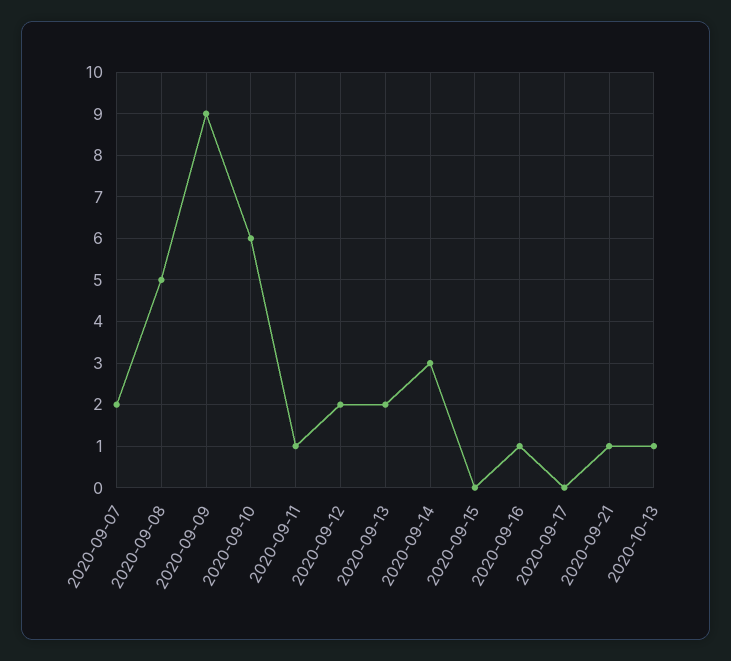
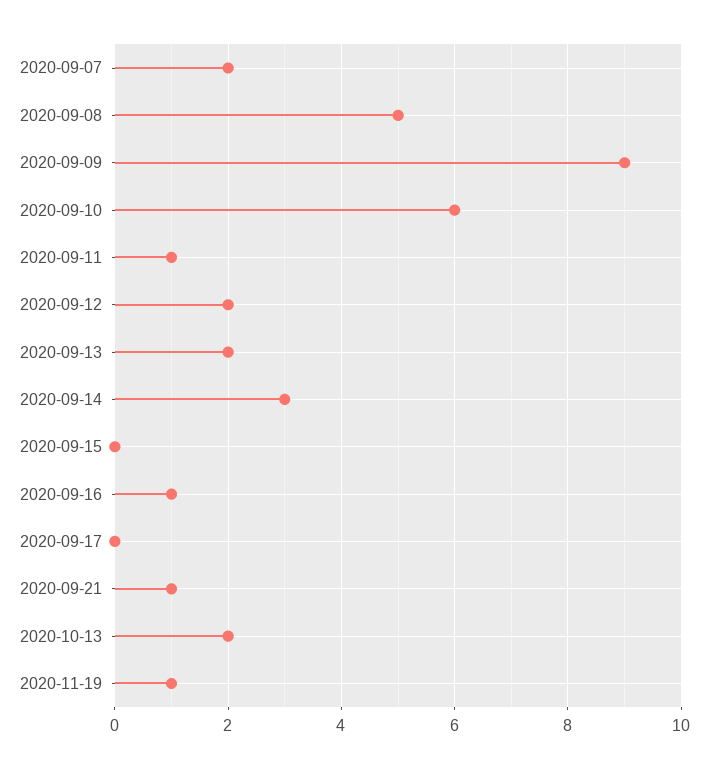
2020-10-13: 1 -> 2
2020-11-19: none -> 1

